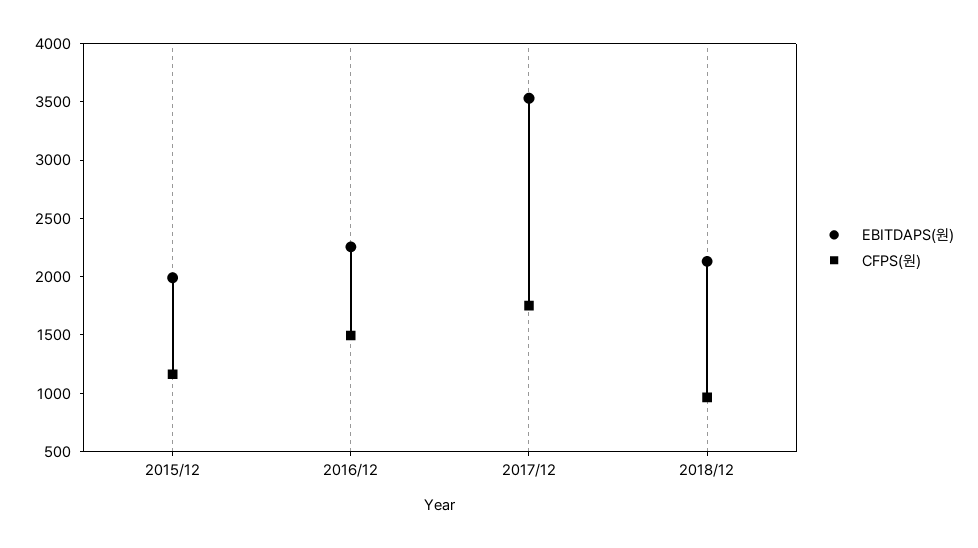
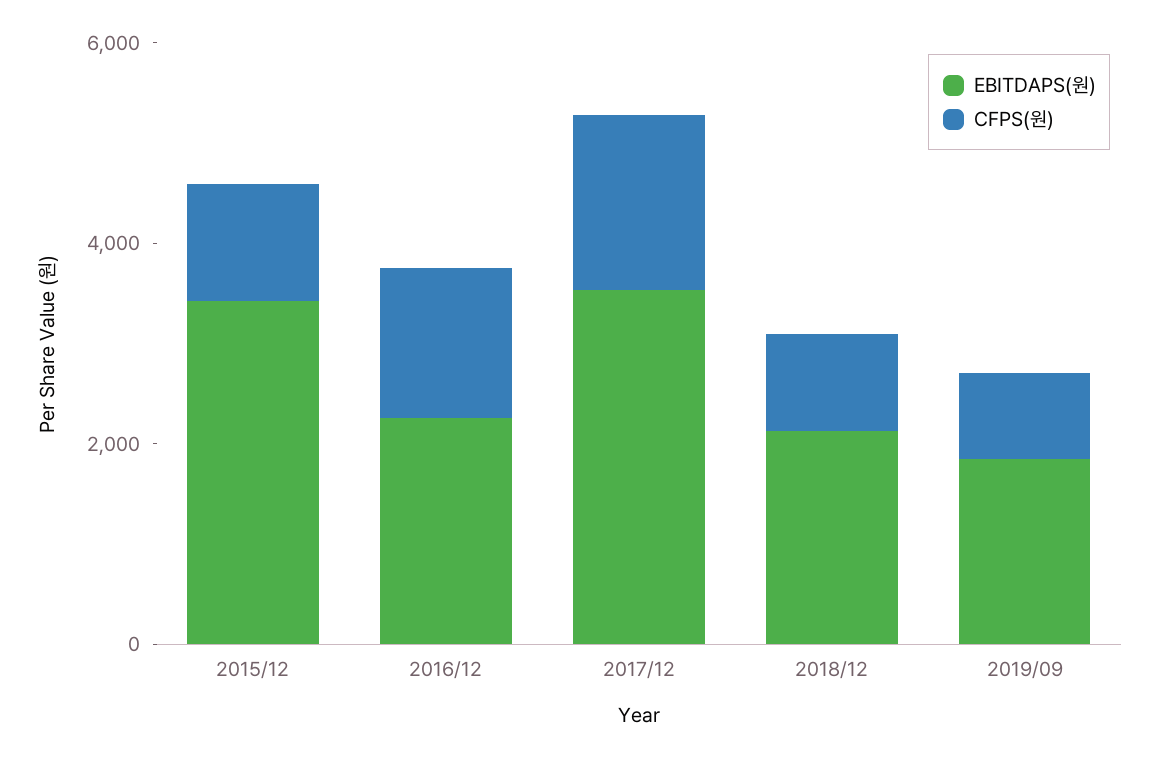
EBITDAPS(원), 2015/12: 2000 -> 3500
EBITDAPS(원), 2019/09: none -> 2000
CFPS(원), 2019/09: none -> 1000

